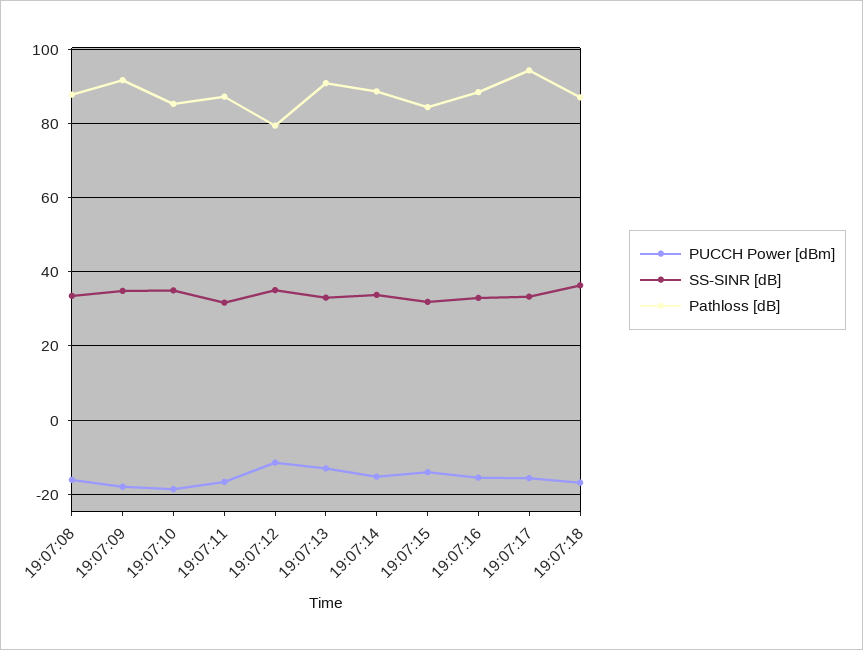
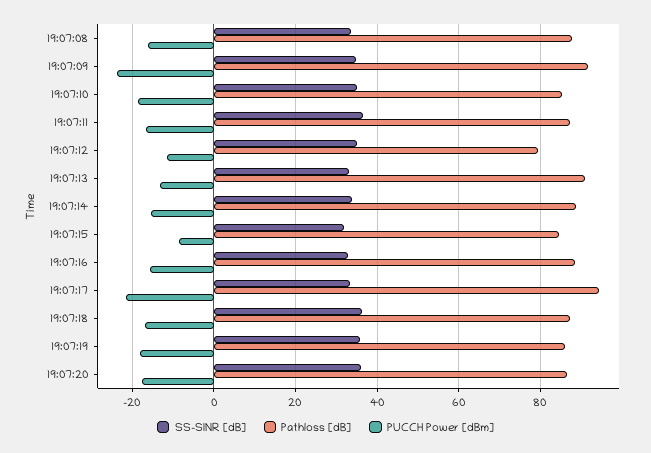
PUCCH Power [dBm], 19:07:09: -18 -> -24
SS-SINR [dB], 19:07:11: 32 -> 36
PUCCH Power [dBm], 19:07:15: -14 -> -8
PUCCH Power [dBm], 19:07:17: -16 -> -22
SS-SINR [dB], 19:07:19: none -> 36
Pathloss [dB], 19:07:19: none -> 86
PUCCH Power [dBm], 19:07:19: none -> -18
SS-SINR [dB], 19:07:20: none -> 36
Pathloss [dB], 19:07:20: none -> 86
PUCCH Power [dBm], 19:07:20: none -> -18

